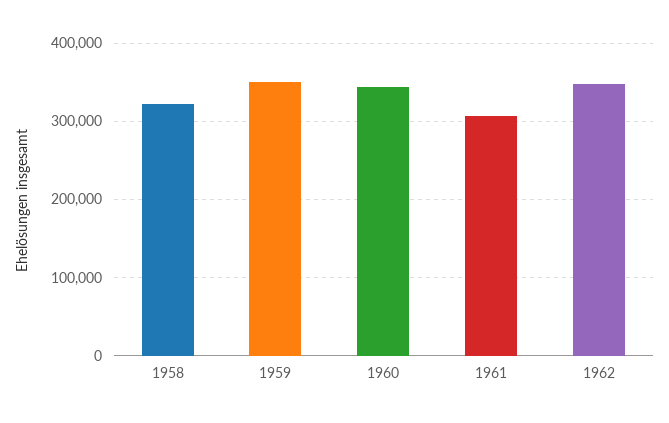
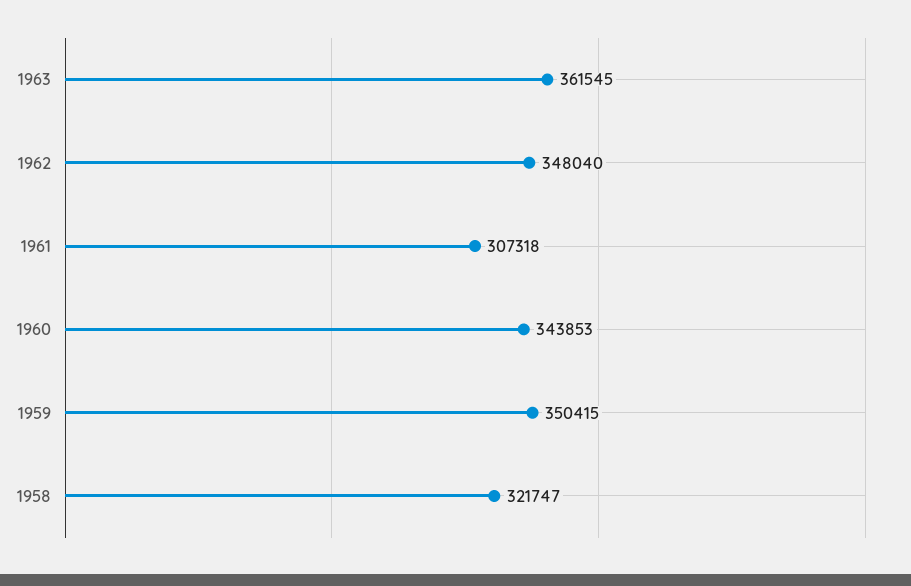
1963: none -> 361545

